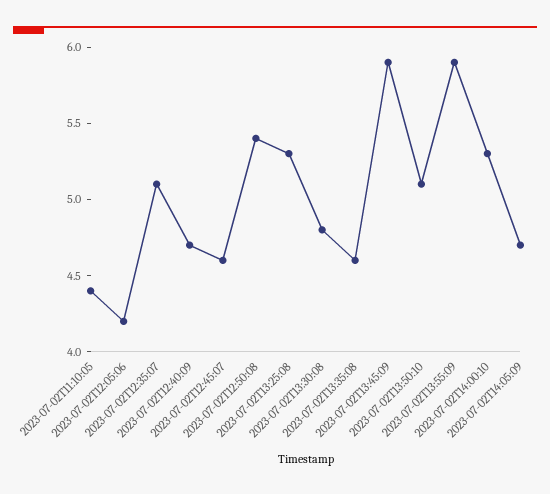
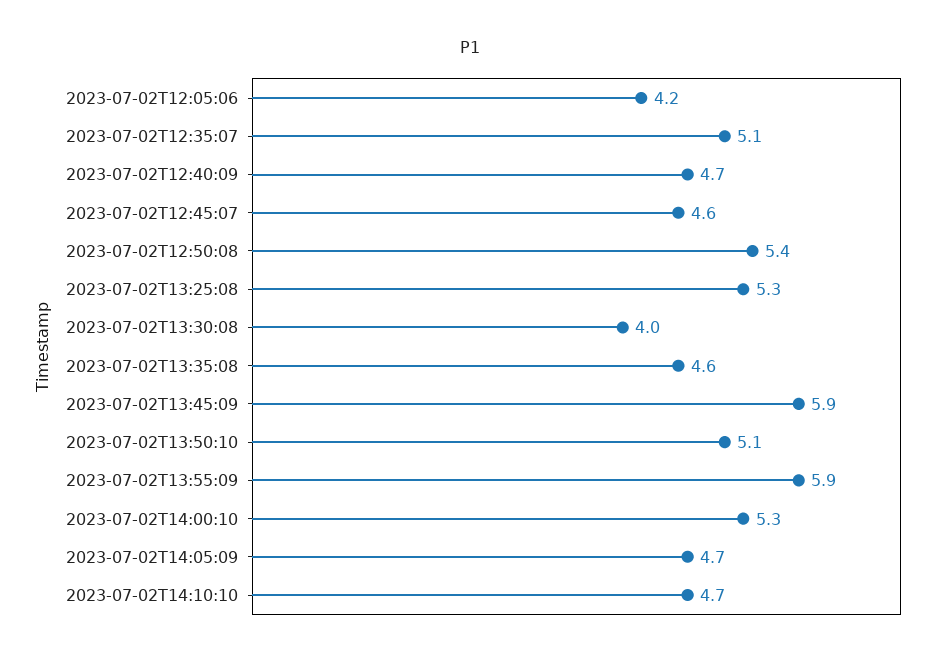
2023-07-02T11:10:05: 4.4 -> none
2023-07-02T13:30:08: 4.8 -> 4
2023-07-02T14:10:10: none -> 4.7

